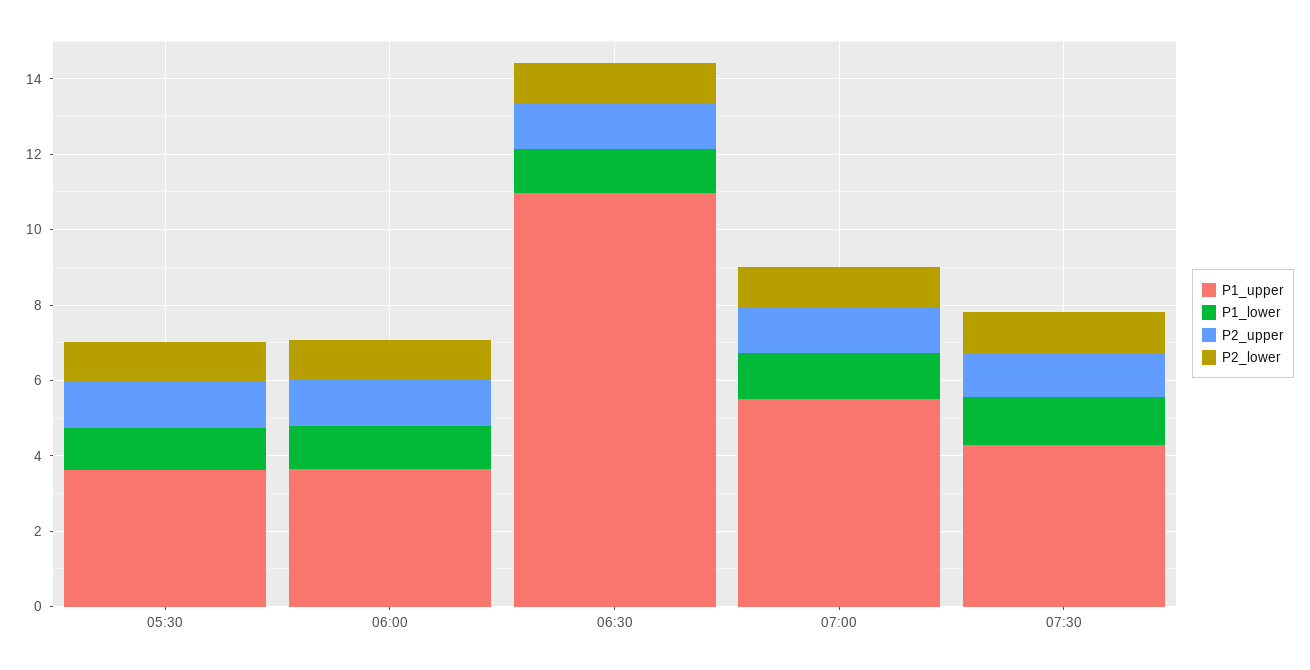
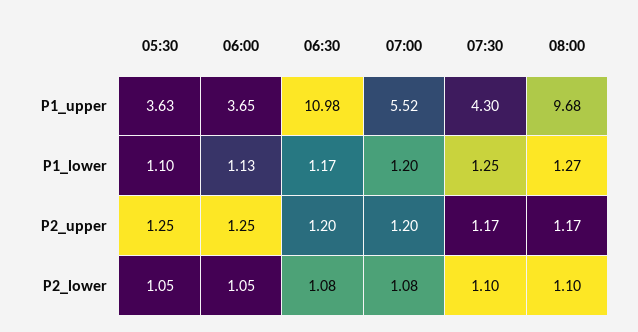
P1_upper, 08:00: none -> 9.68
P1_lower, 08:00: none -> 1.27
P2_upper, 08:00: none -> 1.17
P2_lower, 08:00: none -> 1.1

